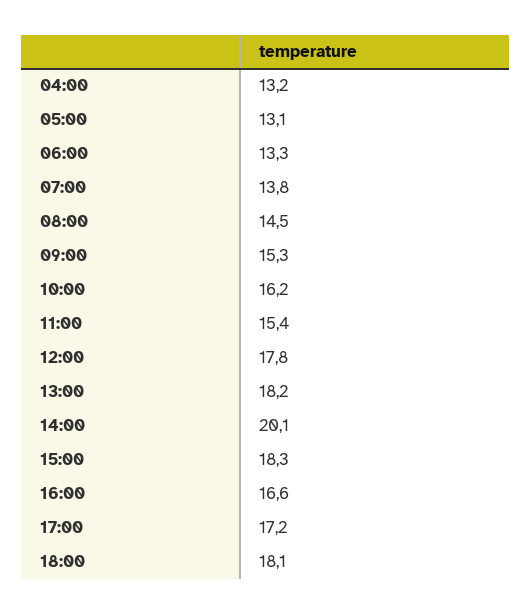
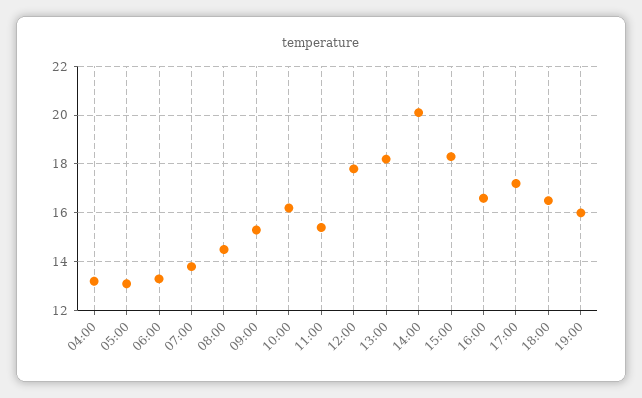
18:00: 18.1 -> 16.5
19:00: none -> 16

